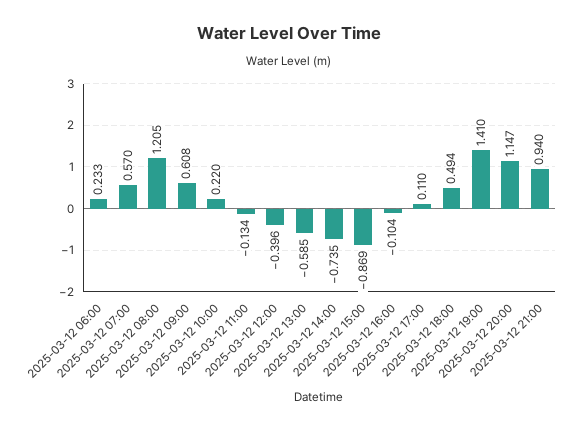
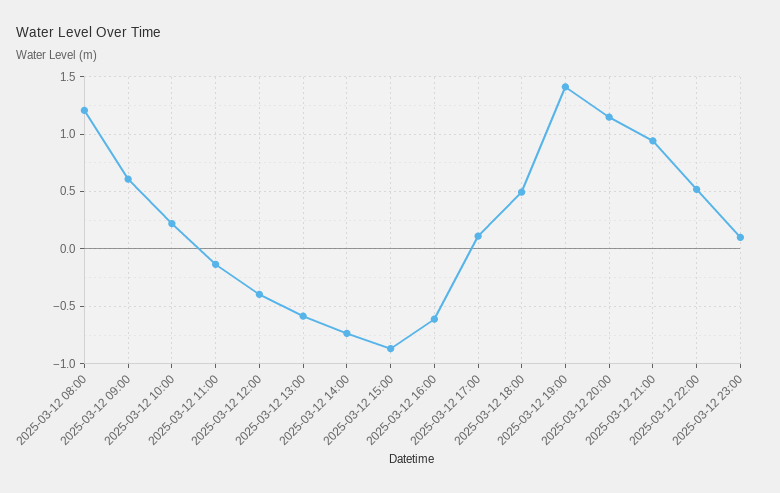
2025-03-12 06:00: 0.233 -> none
2025-03-12 07:00: 0.57 -> none
2025-03-12 16:00: -0.104 -> -0.6
2025-03-12 22:00: none -> 0.5
2025-03-12 23:00: none -> 0.1

